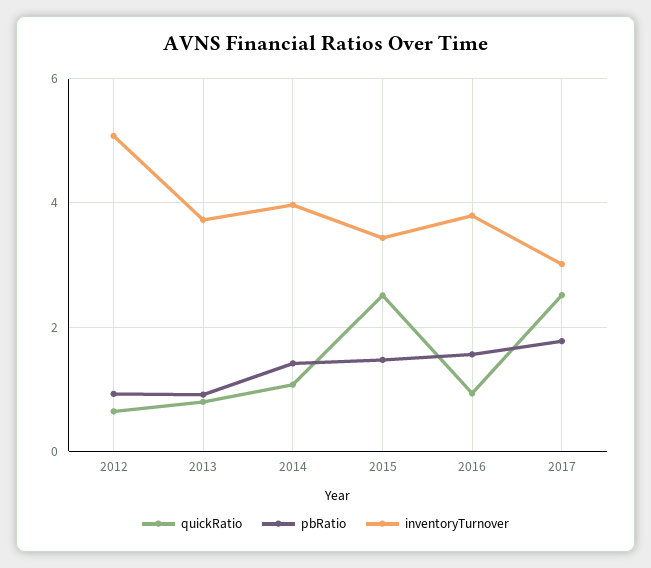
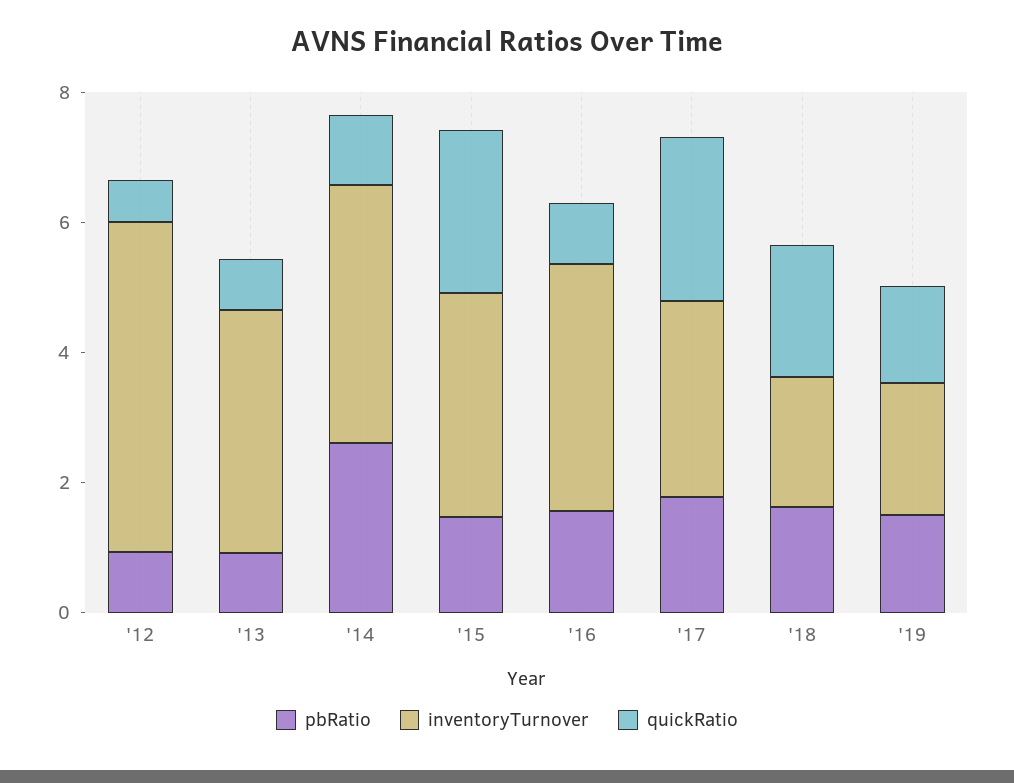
pbRatio, 2014: 1.4 -> 2.5
pbRatio, '18: none -> 1.5
inventoryTurnover, '18: none -> 2
quickRatio, '18: none -> 2
pbRatio, '19: none -> 1.5
inventoryTurnover, '19: none -> 2
quickRatio, '19: none -> 1.5

